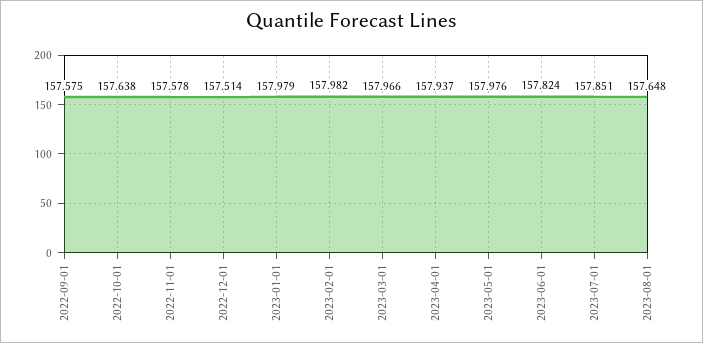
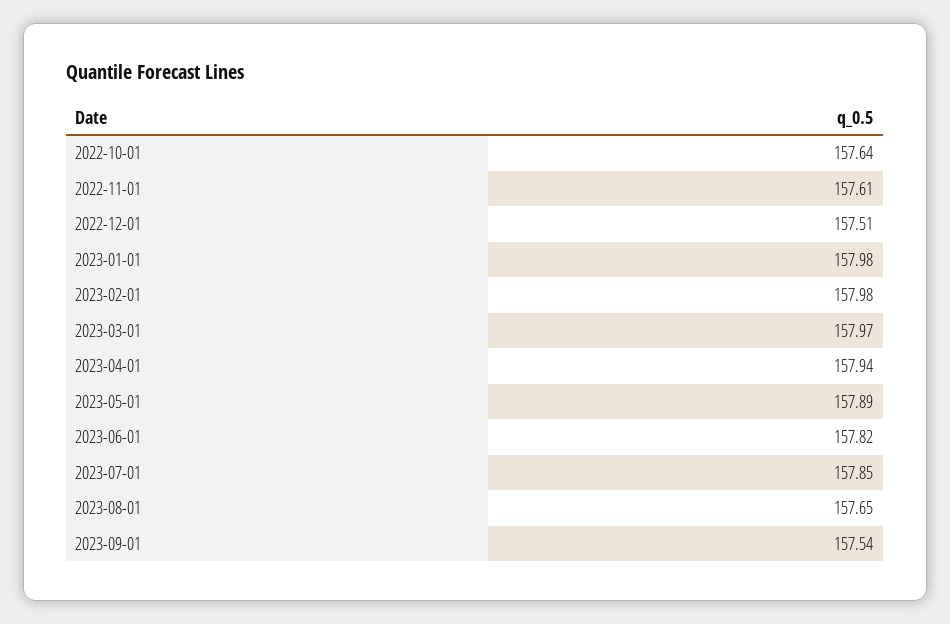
2022-09-01: 157.575 -> none
2022-11-01: 157.578 -> 157.61
2023-05-01: 157.976 -> 157.89
2023-09-01: none -> 157.54

